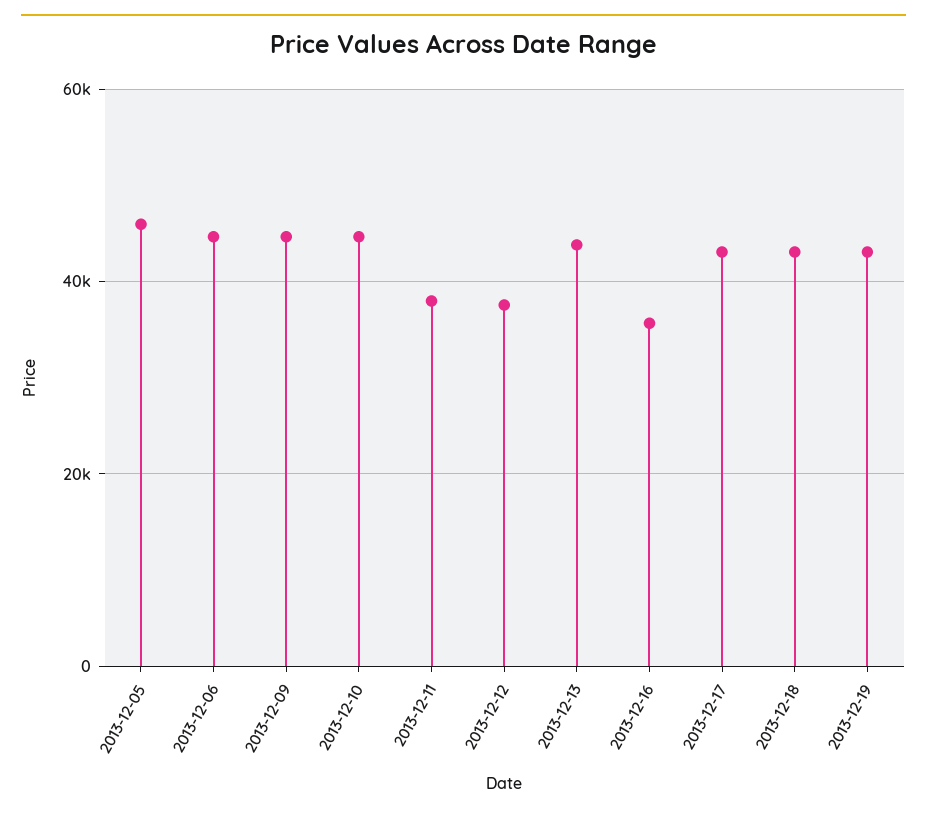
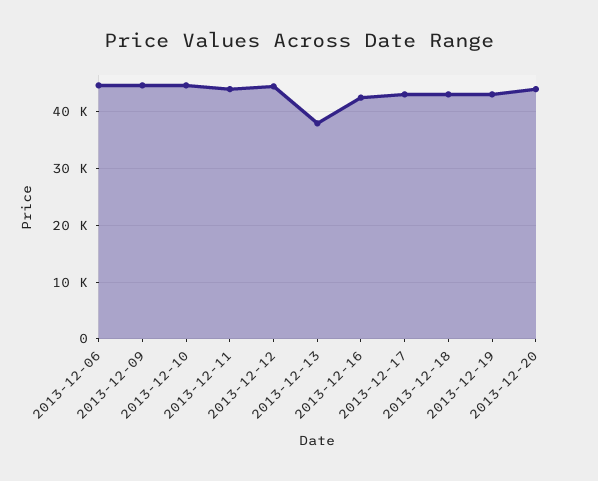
2013-12-05: 46000 -> none
2013-12-11: 38000 -> 44000
2013-12-12: 38000 -> 44000
2013-12-13: 44000 -> 38000
2013-12-16: 36000 -> 42000
2013-12-20: none -> 44000

